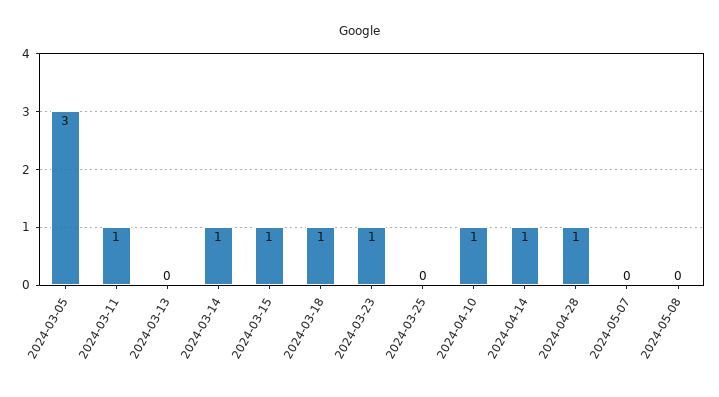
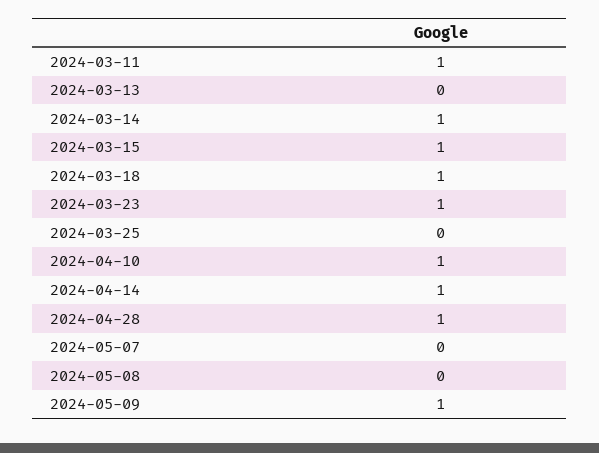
2024-03-05: 3 -> none
2024-05-09: none -> 1

